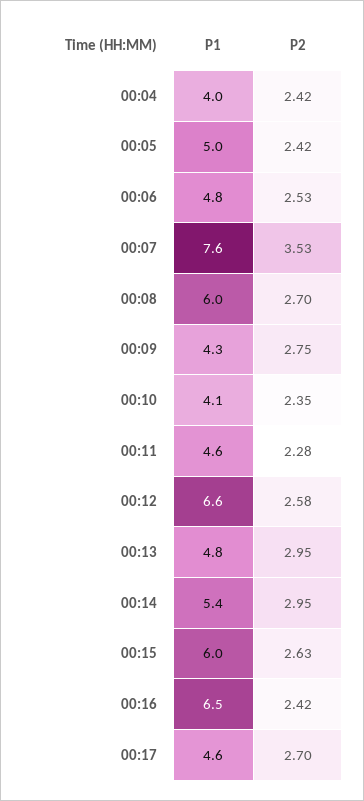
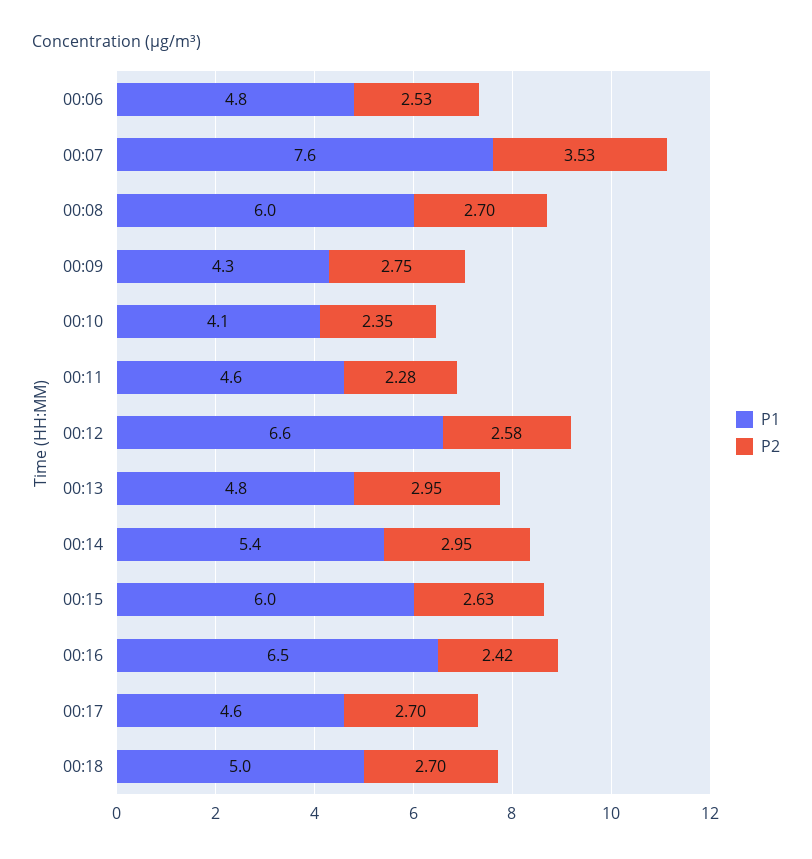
P1, 00:04: 4 -> none
P2, 00:04: 2.42 -> none
P1, 00:05: 5 -> none
P2, 00:05: 2.42 -> none
P1, 00:18: none -> 5
P2, 00:18: none -> 2.7

